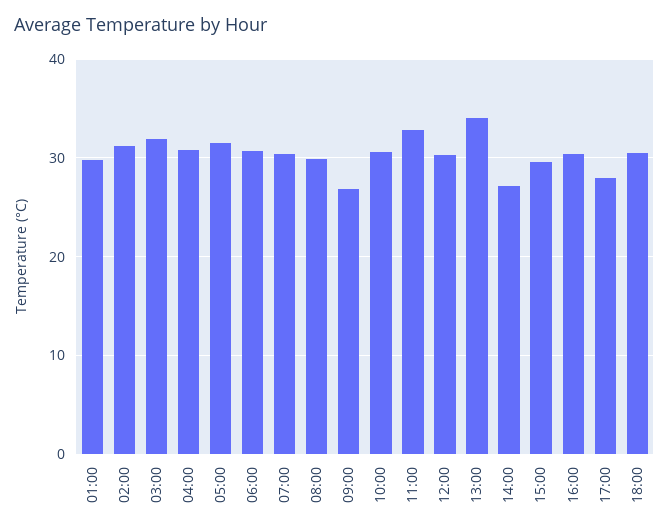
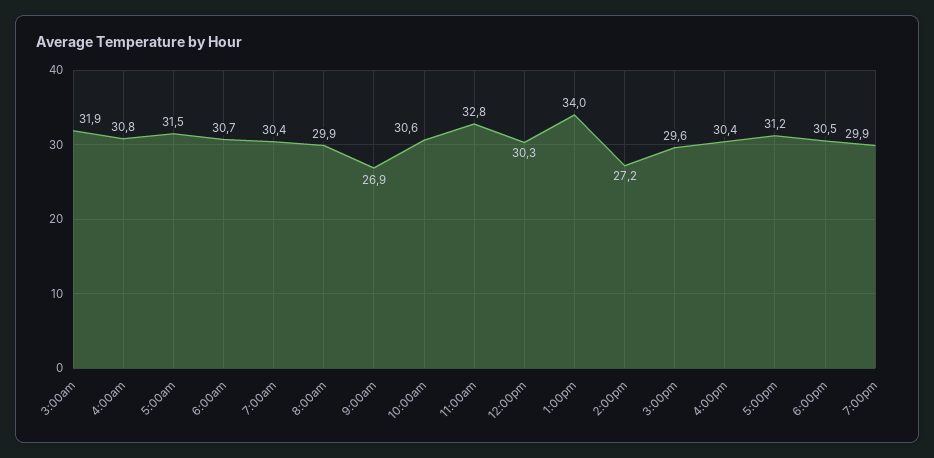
01:00: 30 -> none
02:00: 31 -> none
17:00: 28 -> 31.2
7:00pm: none -> 29.9

